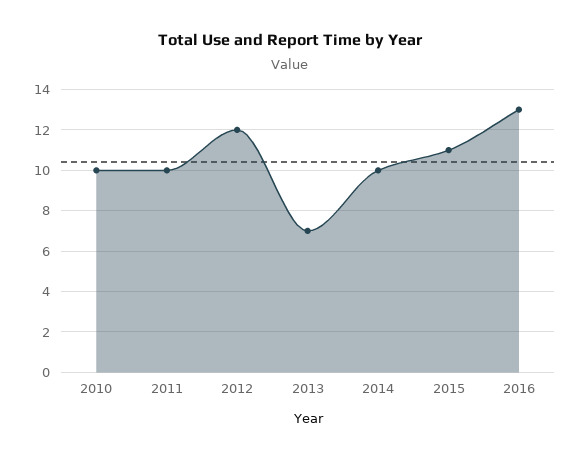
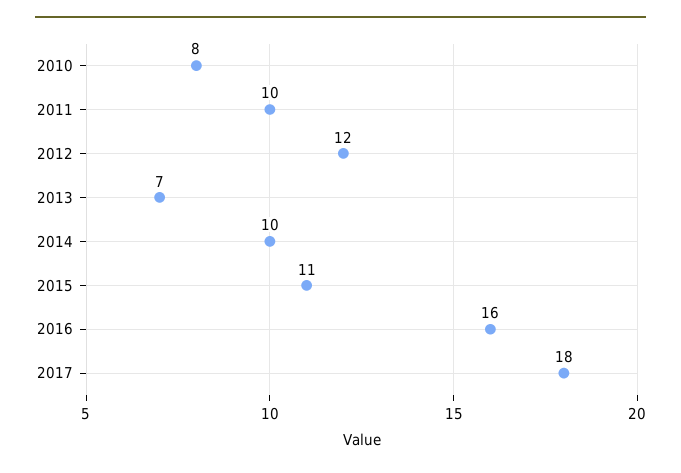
2010: 10 -> 8
2016: 13 -> 16
2017: none -> 18

